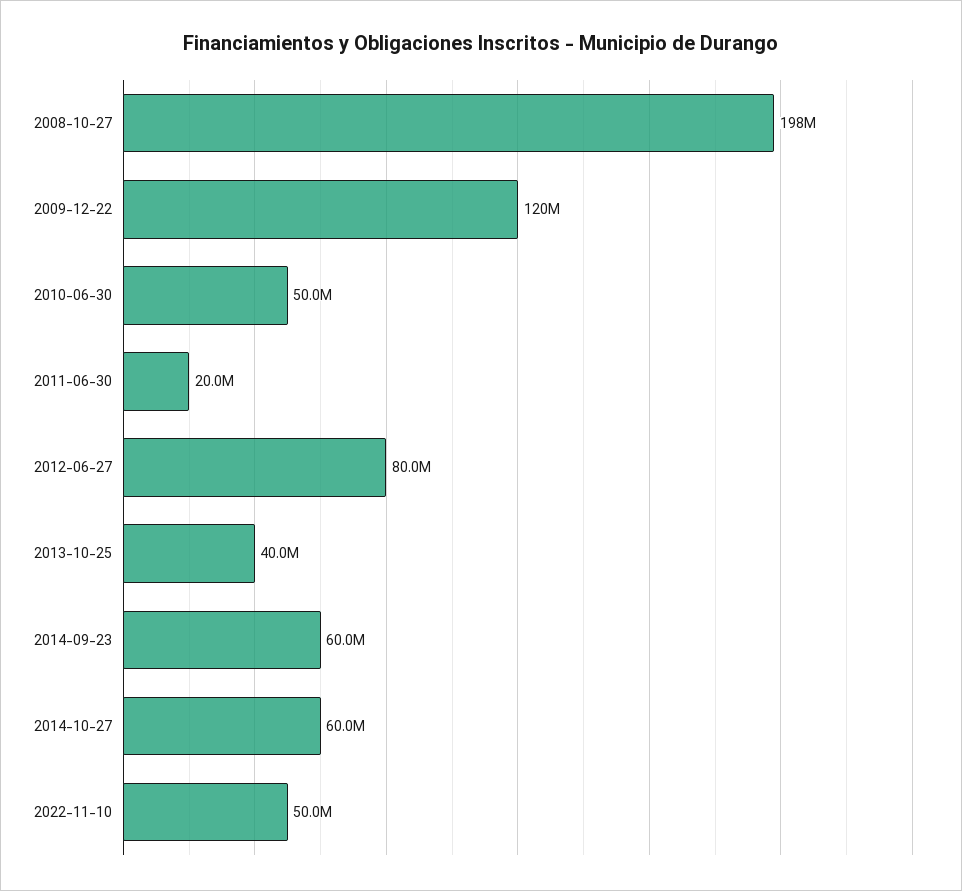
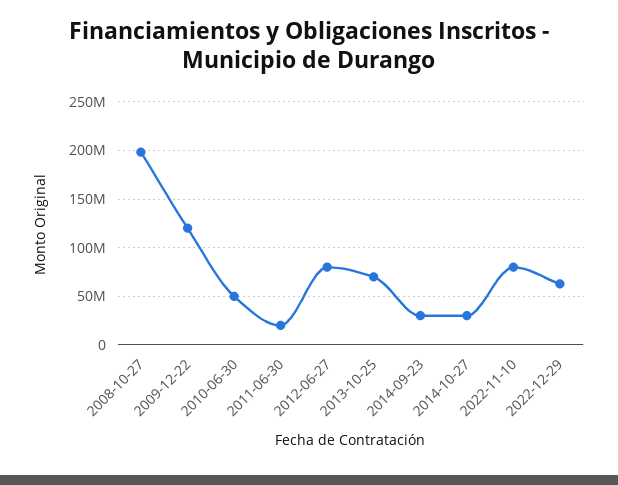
2013-10-25: 40000000 -> 70000000
2014-09-23: 60000000 -> 30000000
2014-10-27: 60000000 -> 30000000
2022-11-10: 50000000 -> 80000000
2022-12-29: none -> 60000000

